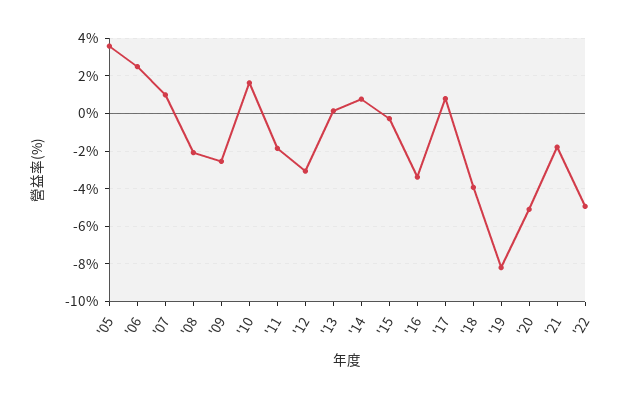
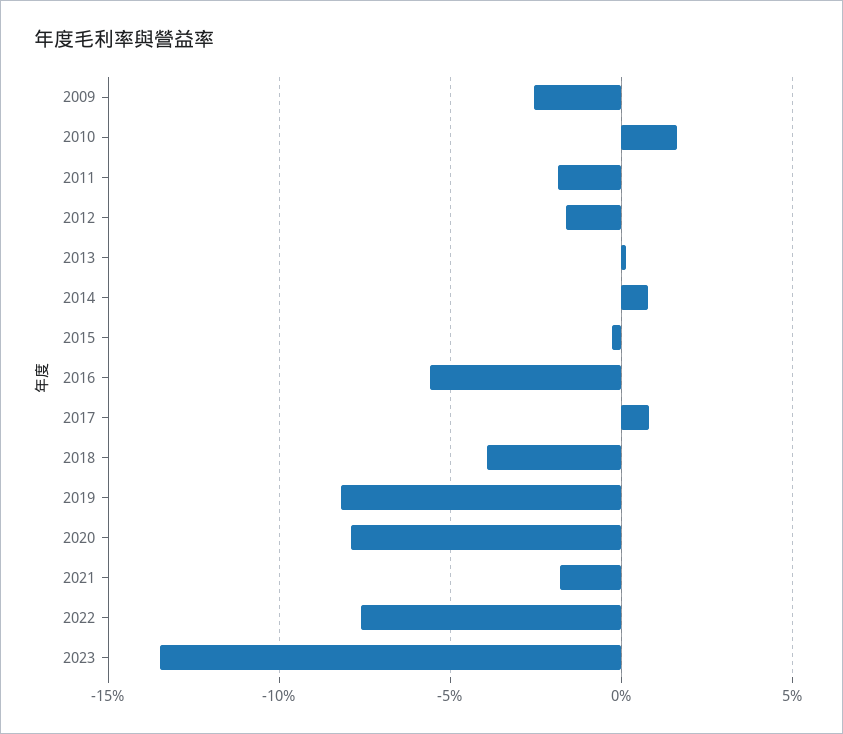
'05: 3.5 -> none
'06: 2.5 -> none
'07: 1 -> none
'08: -2 -> none
'12: -3 -> -1.5
'16: -3.5 -> -5.5
'20: -5 -> -8
'22: -5 -> -7.5
2023: none -> -13.5

